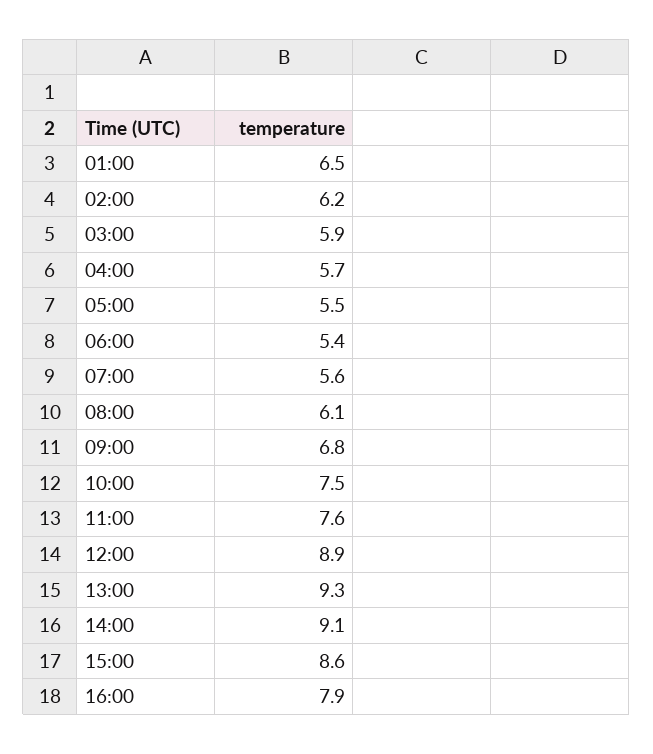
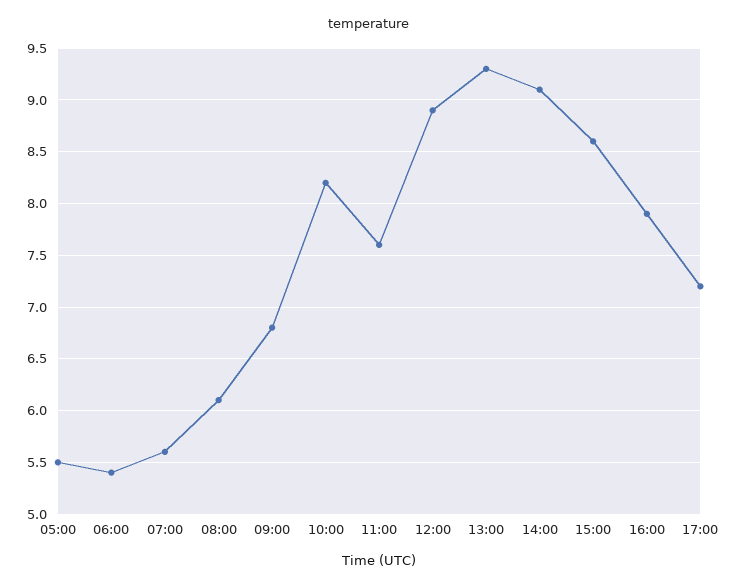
01:00: 6.5 -> none
02:00: 6.2 -> none
03:00: 5.9 -> none
04:00: 5.7 -> none
10:00: 7.5 -> 8.2
17:00: none -> 7.2

